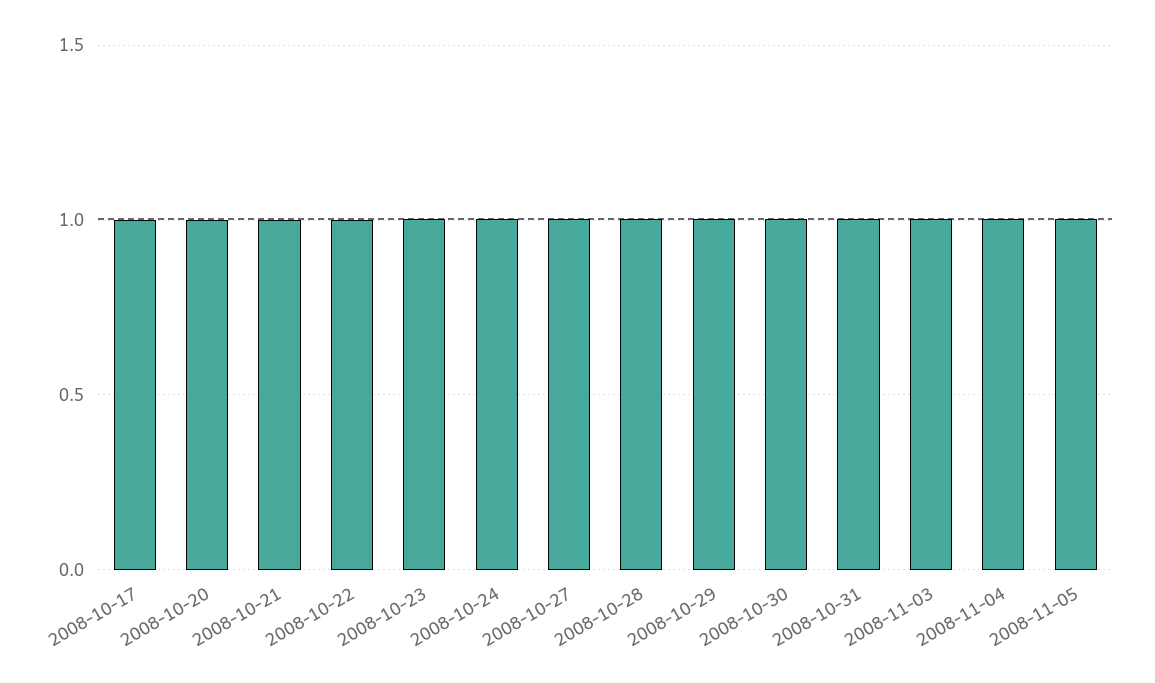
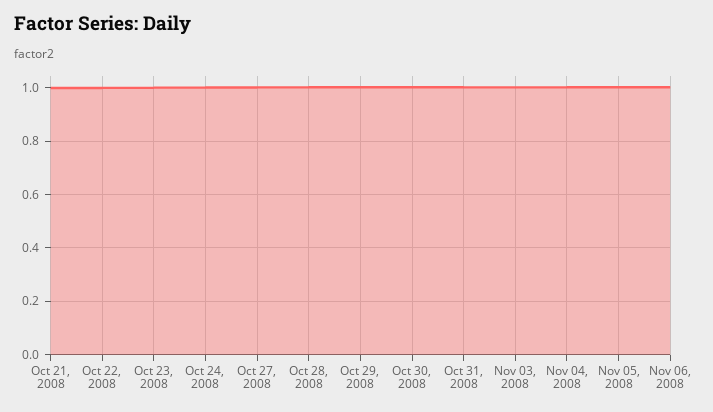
2008-10-17: 1 -> none
2008-10-20: 1 -> none
Nov 06, 2008: none -> 1

